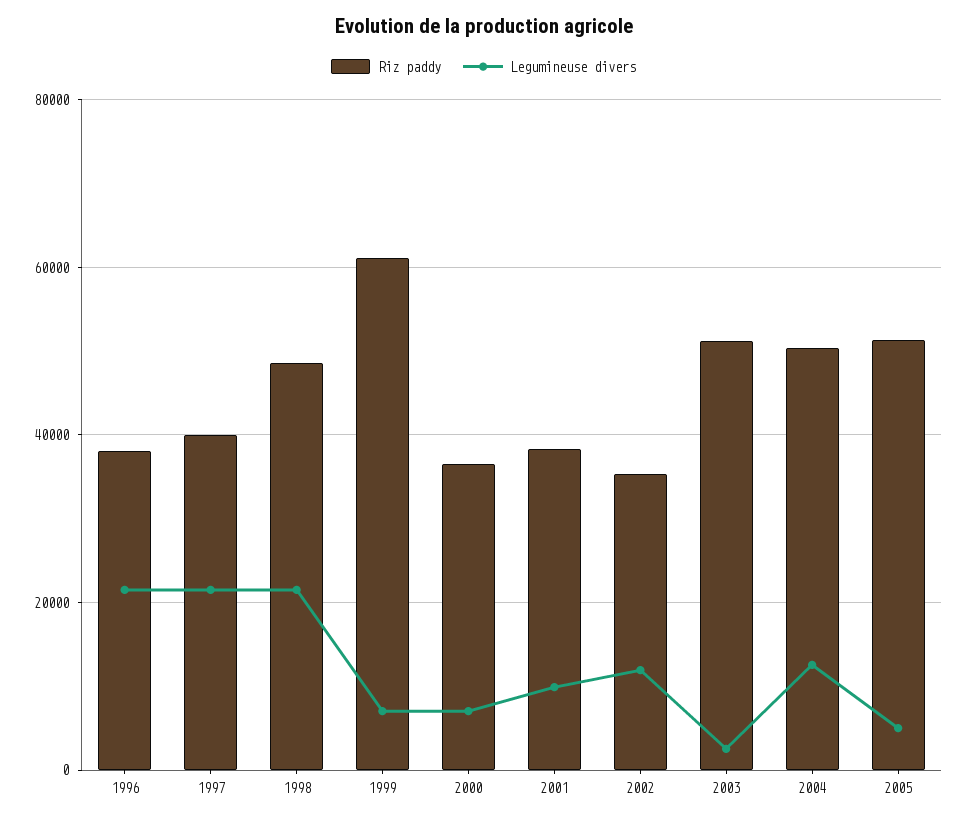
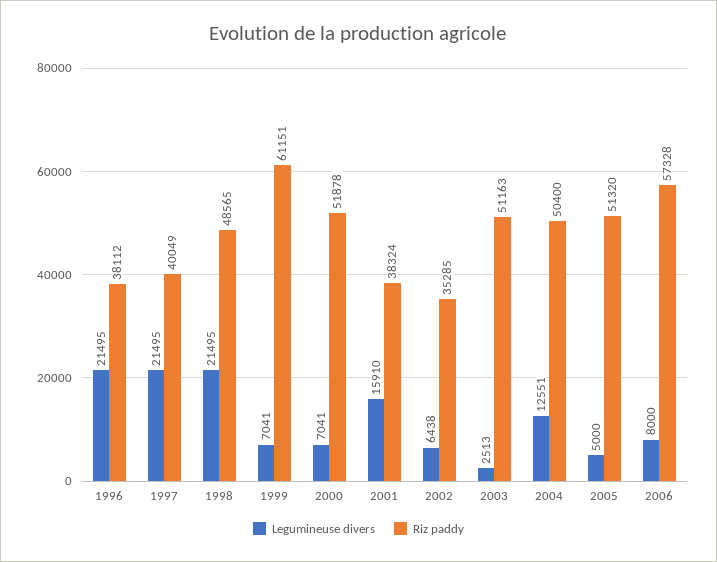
Riz paddy, 2000: 36000 -> 51878
Legumineuse divers, 2001: 10000 -> 15910
Legumineuse divers, 2002: 12000 -> 6438
Legumineuse divers, 2006: none -> 8000
Riz paddy, 2006: none -> 57328

